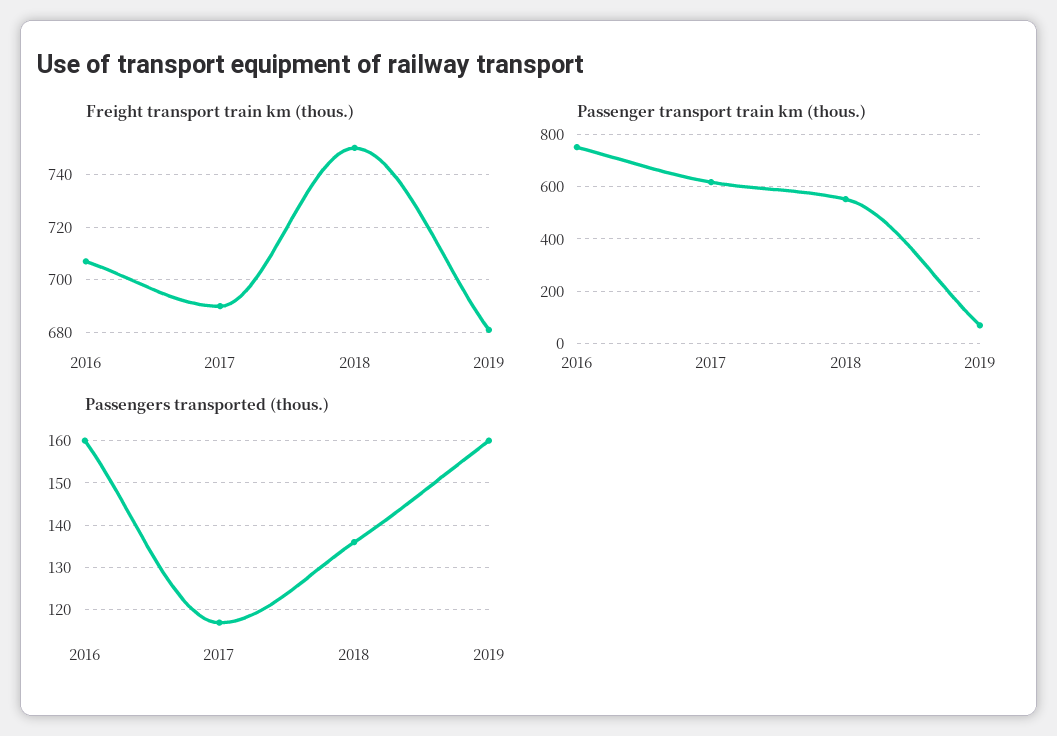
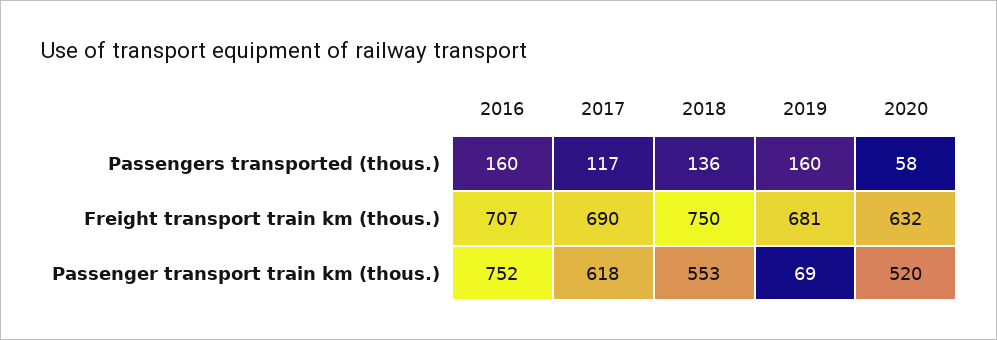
Passengers transported (thous.), 2020: none -> 58
Freight transport train km (thous.), 2020: none -> 632
Passenger transport train km (thous.), 2020: none -> 520

